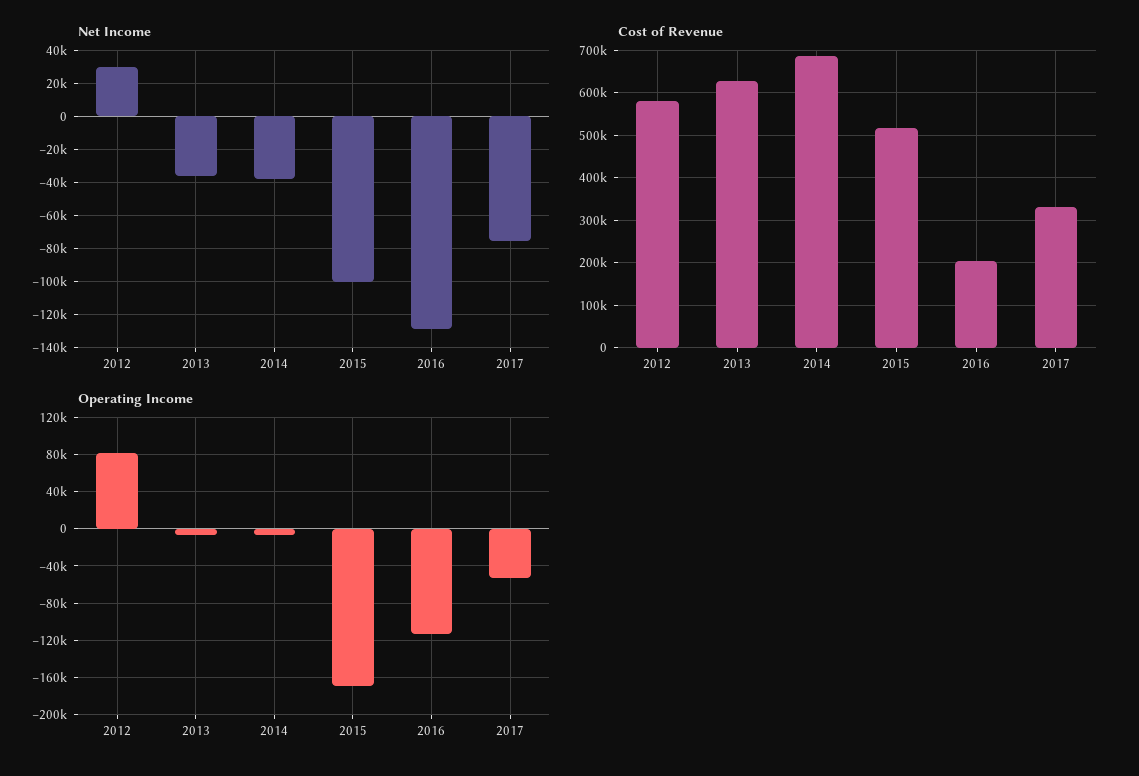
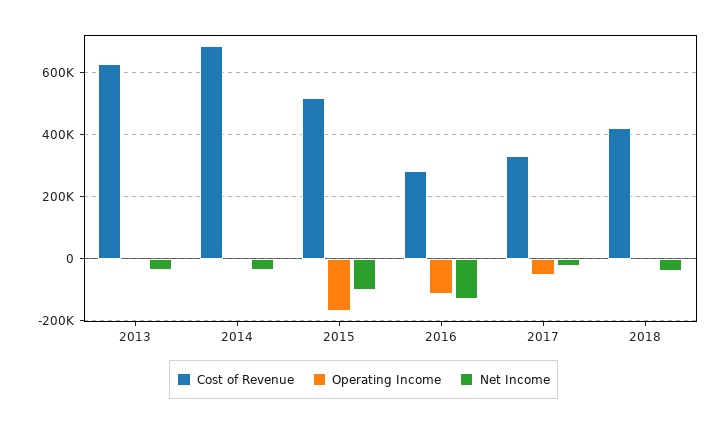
Net Income, 2012: 30000 -> none
Net Income, 2017: -75000 -> -20000
Cost of Revenue, 2012: 580000 -> none
Cost of Revenue, 2016: 200000 -> 280000
Operating Income, 2012: 80000 -> none
Cost of Revenue, 2018: none -> 420000
Operating Income, 2018: none -> 0
Net Income, 2018: none -> -40000

